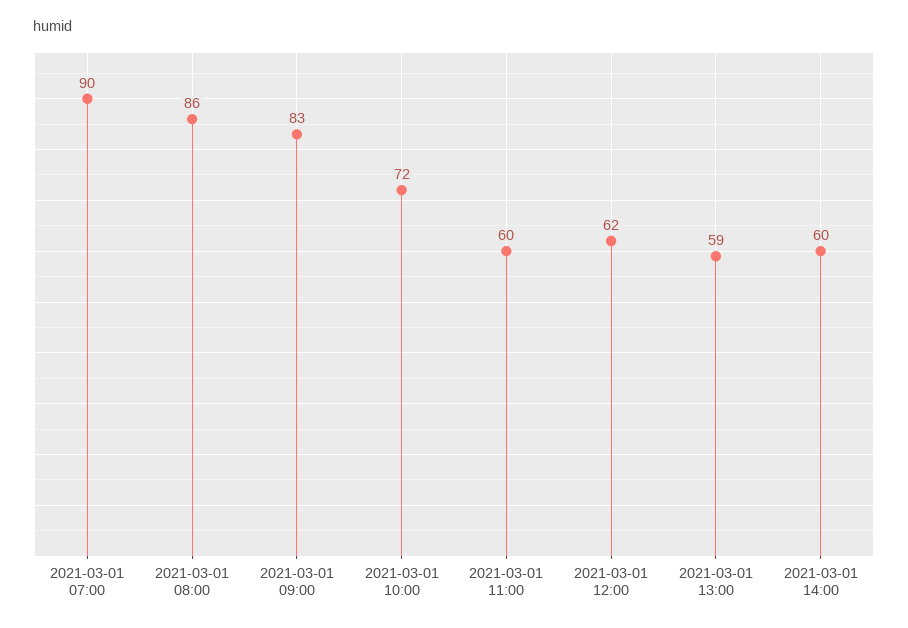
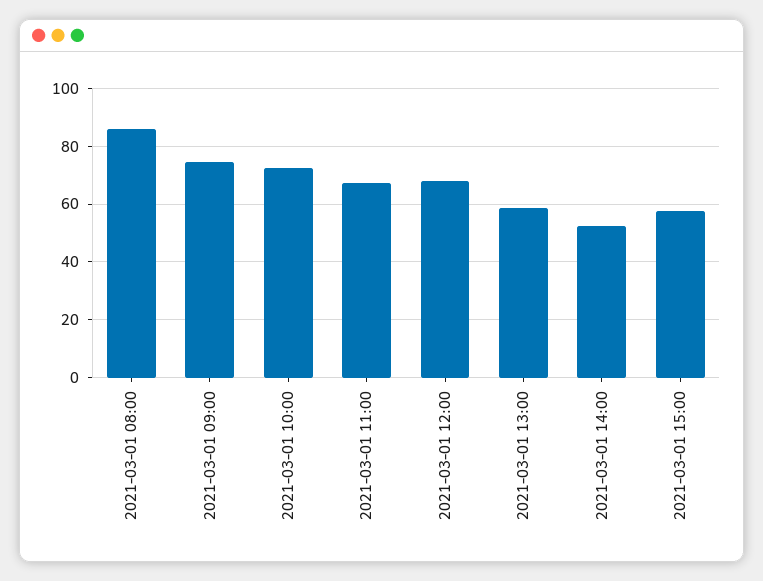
2021-03-01 07:00: 90 -> none
2021-03-01 09:00: 83 -> 75
2021-03-01 11:00: 60 -> 67.5
2021-03-01 12:00: 62 -> 67.5
2021-03-01 14:00: 60 -> 52.5
2021-03-01 15:00: none -> 57.5

